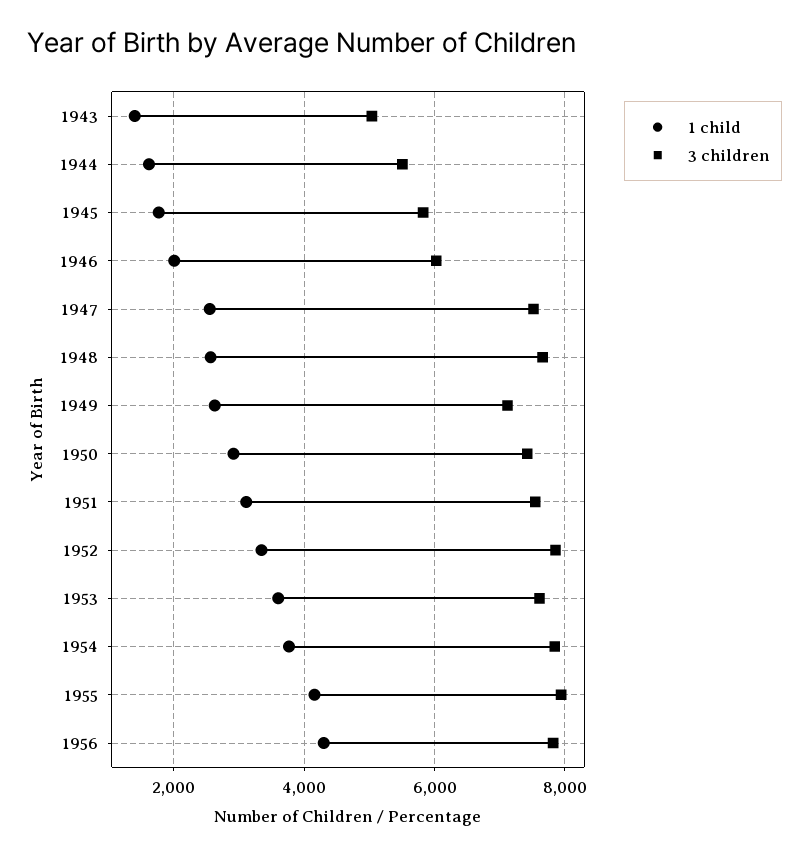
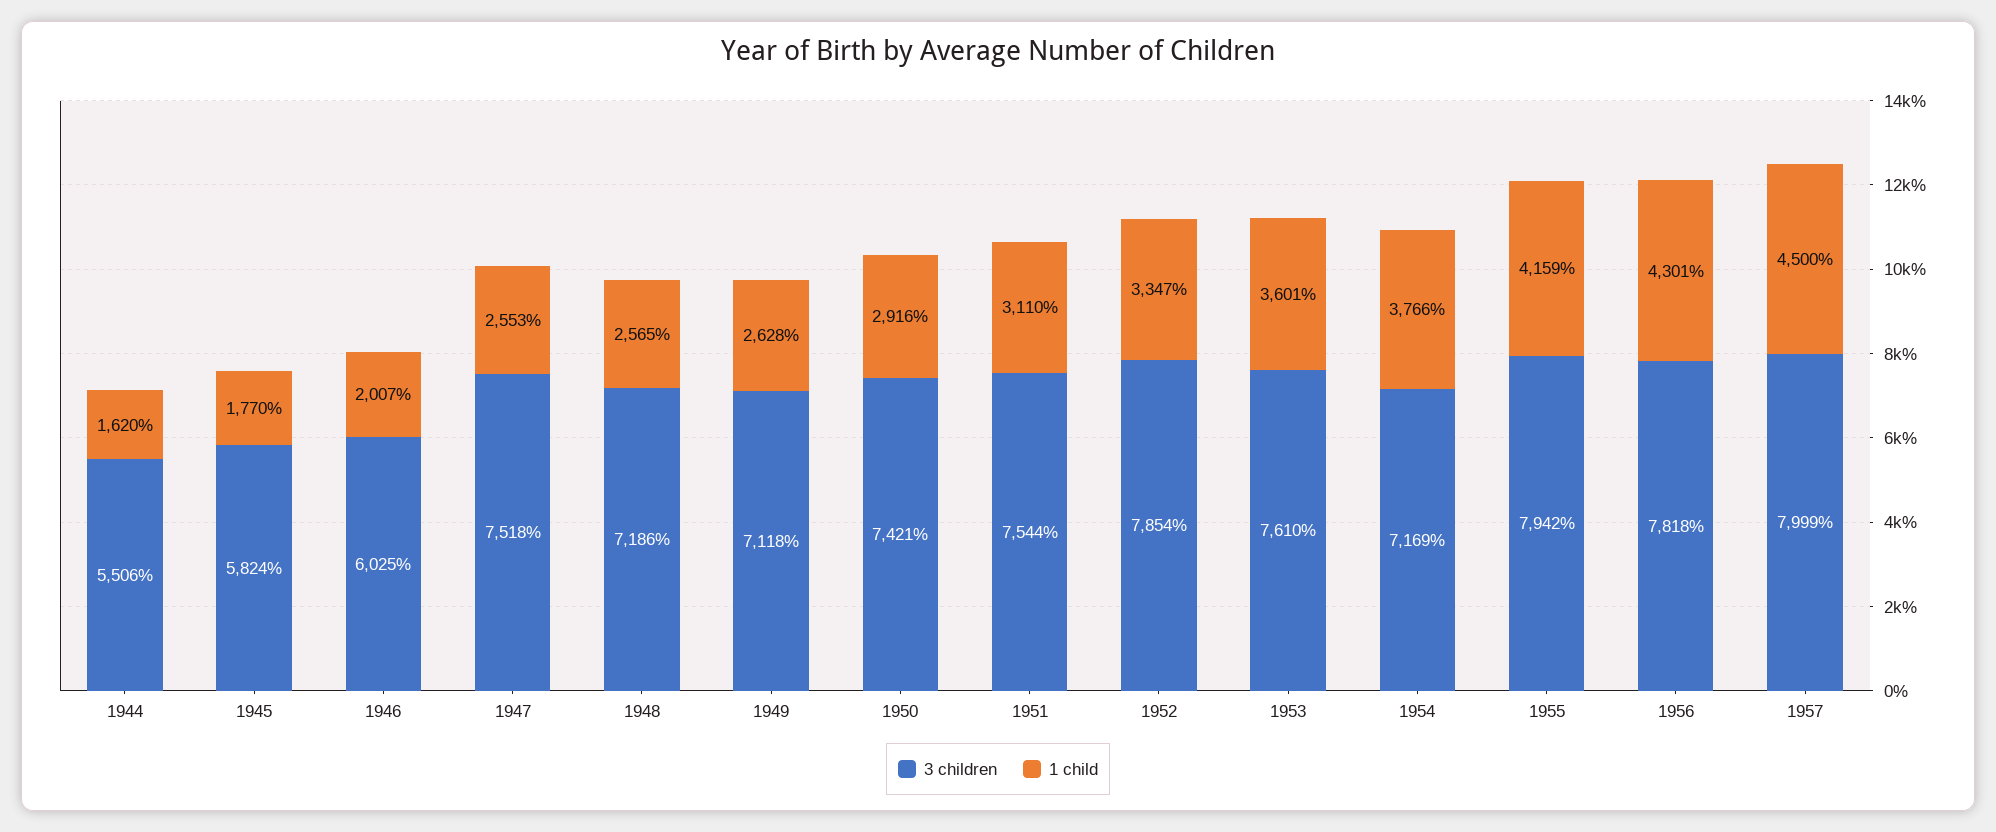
1 child, 1943: 1400 -> none
3 children, 1943: 5000 -> none
3 children, 1948: 7600 -> 7186
3 children, 1954: 7800 -> 7169
3 children, 1957: none -> 7999
1 child, 1957: none -> 4500

